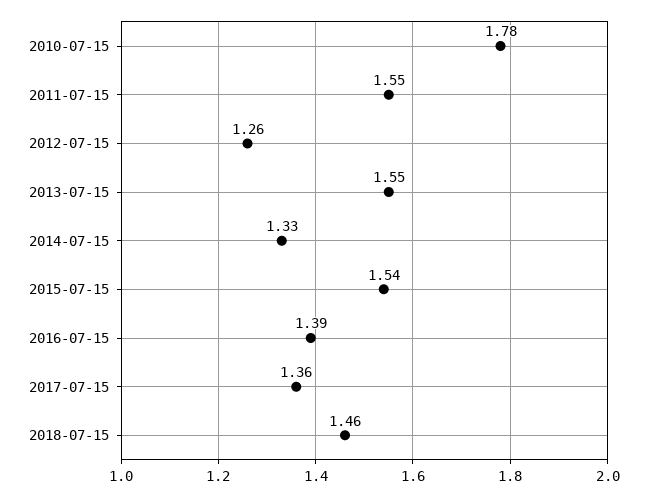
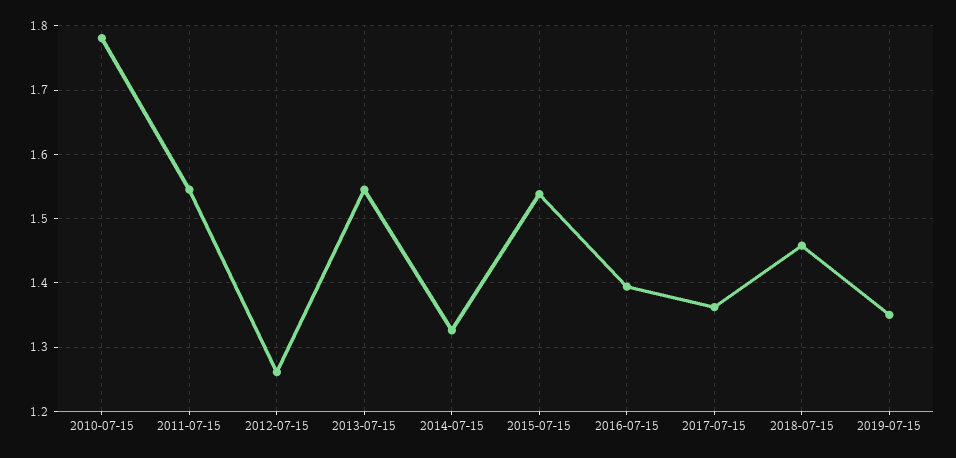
2019-07-15: none -> 1.35

